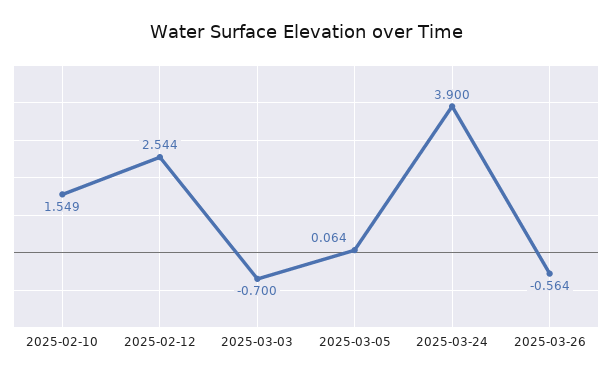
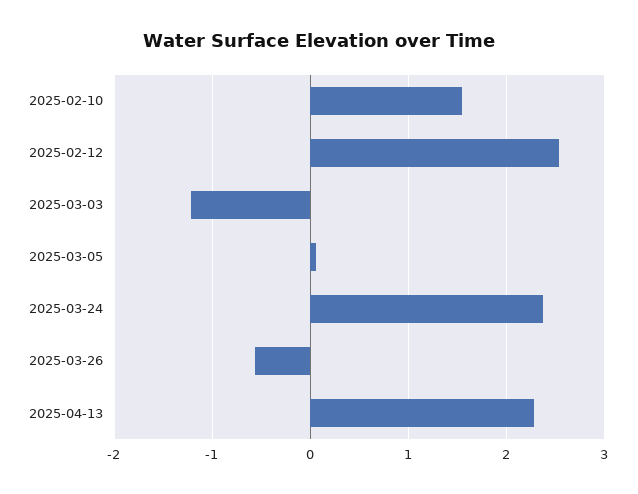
2025-03-03: -0.7 -> -1.2
2025-03-24: 3.9 -> 2.4
2025-04-13: none -> 2.3

